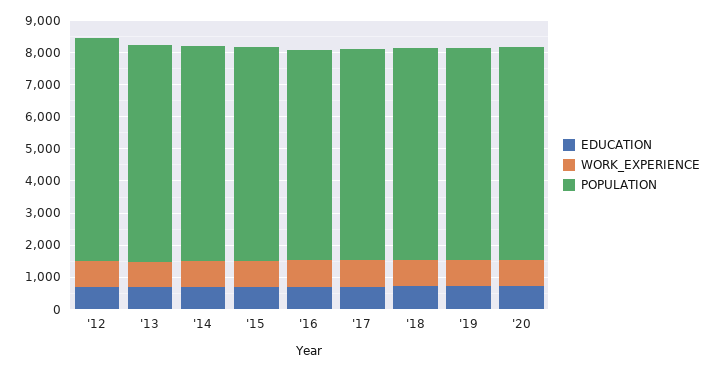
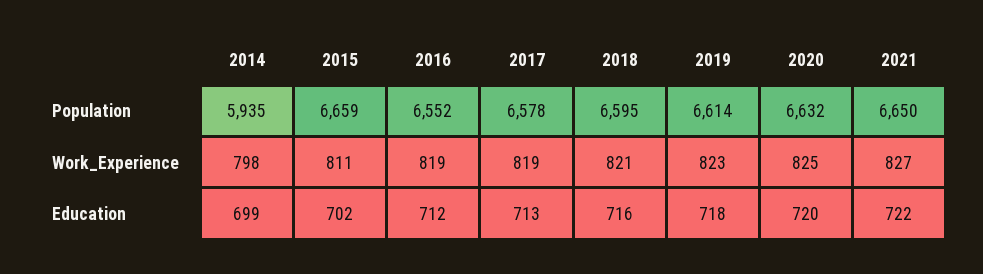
EDUCATION, '12: 750 -> none
WORK_EXPERIENCE, '12: 750 -> none
POPULATION, '12: 7000 -> none
EDUCATION, '13: 750 -> none
WORK_EXPERIENCE, '13: 750 -> none
POPULATION, '13: 6750 -> none
POPULATION, '14: 6750 -> 5935
POPULATION, 2021: none -> 6650
WORK_EXPERIENCE, 2021: none -> 827
EDUCATION, 2021: none -> 722

